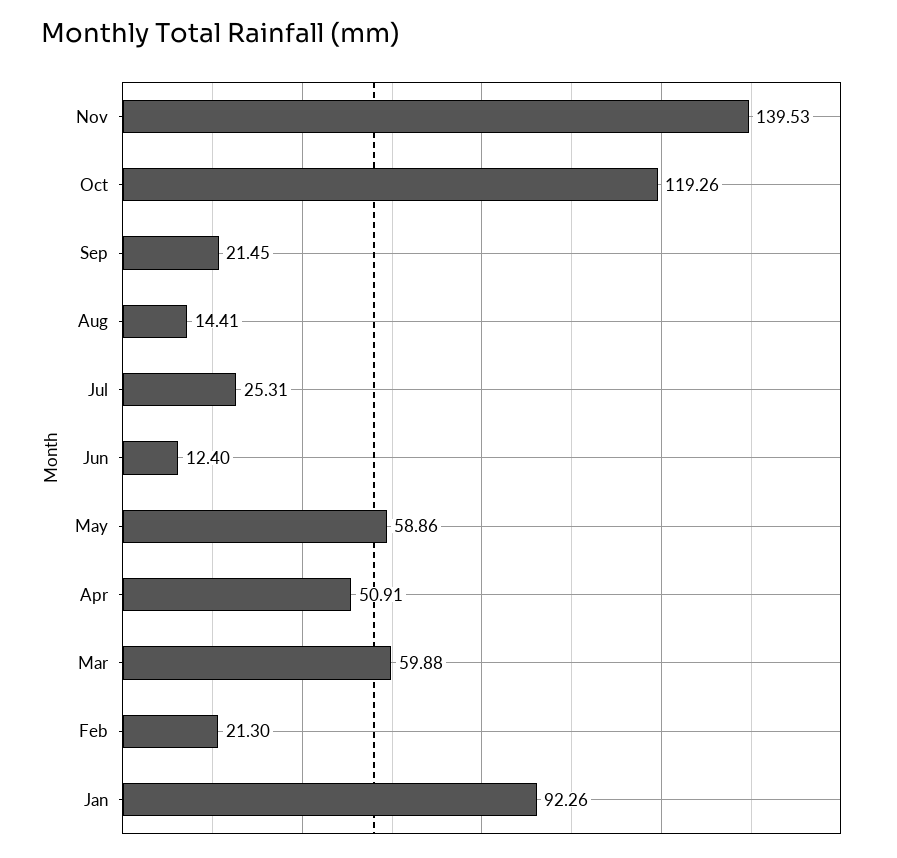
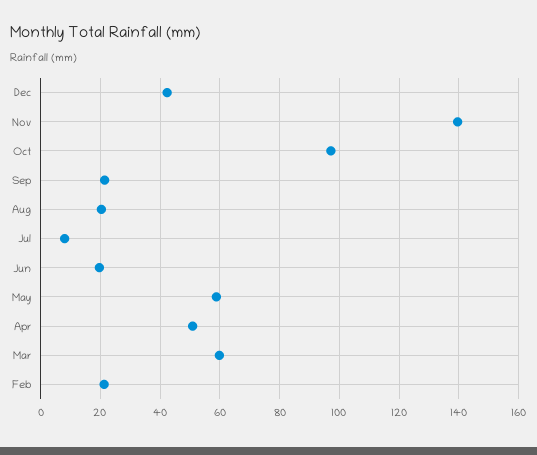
Oct: 119.26 -> 97.5
Aug: 14.41 -> 20
Jul: 25.31 -> 7.5
Jun: 12.4 -> 20
Jan: 92.26 -> none
Dec: none -> 42.5

